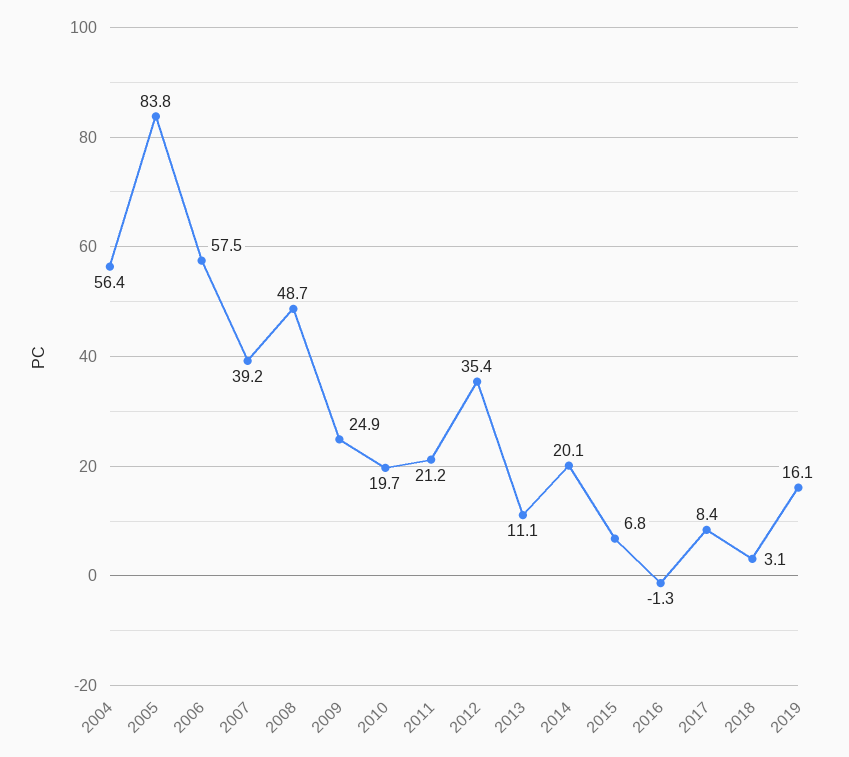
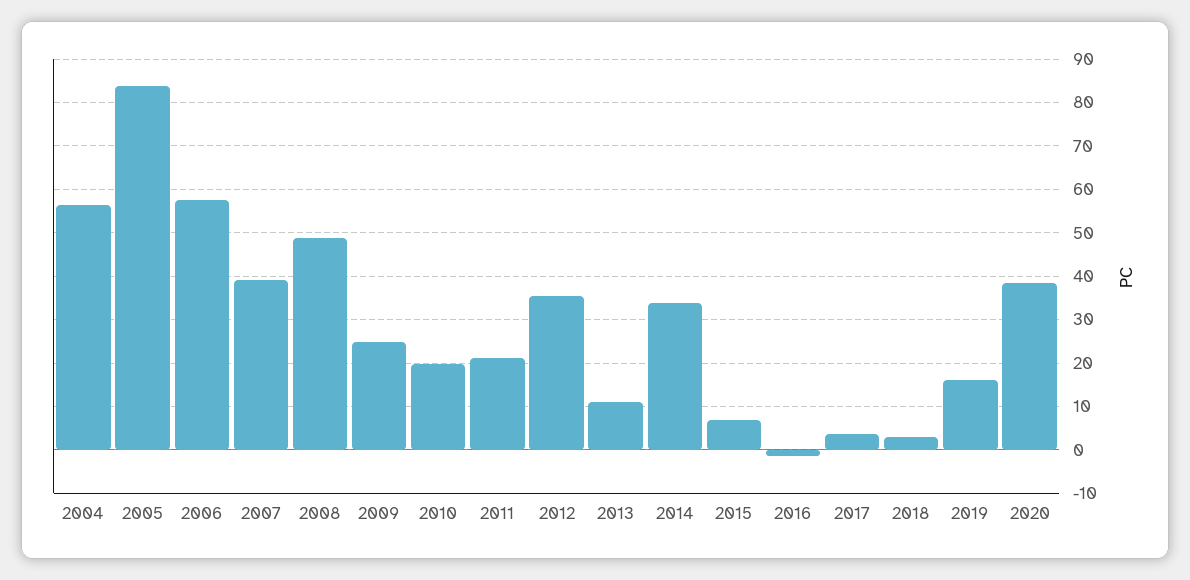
2014: 20.1 -> 34
2017: 8.4 -> 4
2020: none -> 38

